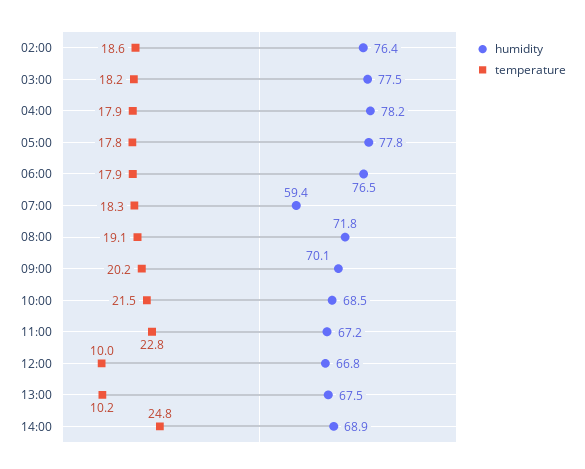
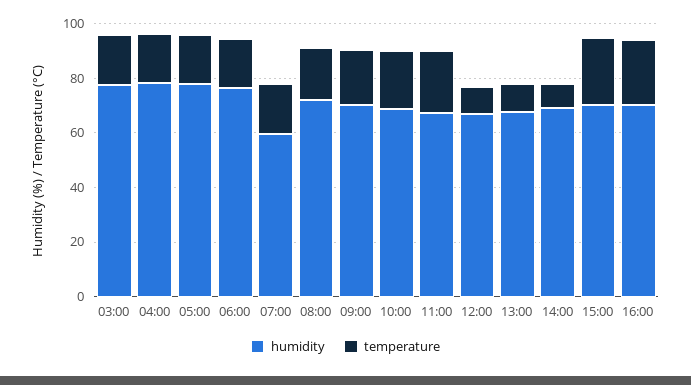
humidity, 02:00: 76.4 -> none
temperature, 02:00: 18.6 -> none
temperature, 14:00: 24.8 -> 10
humidity, 15:00: none -> 70
temperature, 15:00: none -> 25
humidity, 16:00: none -> 70
temperature, 16:00: none -> 25

